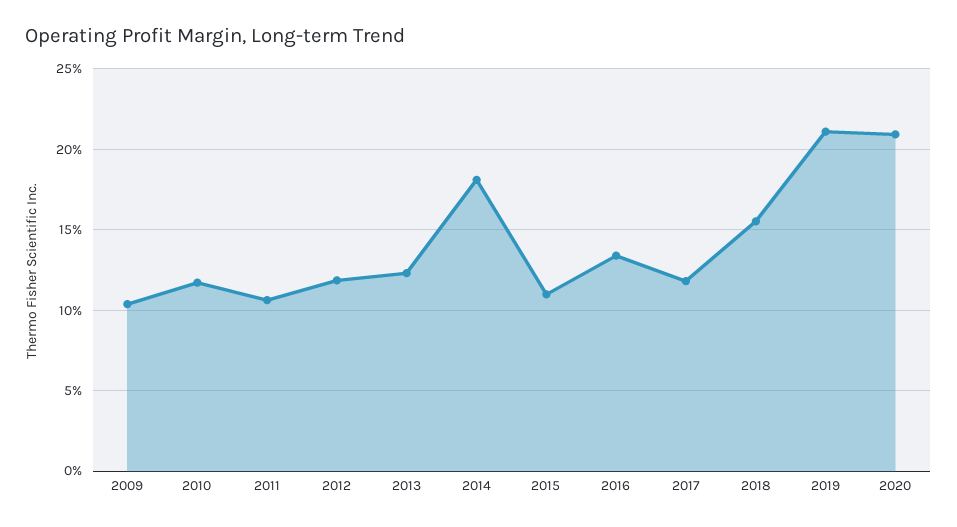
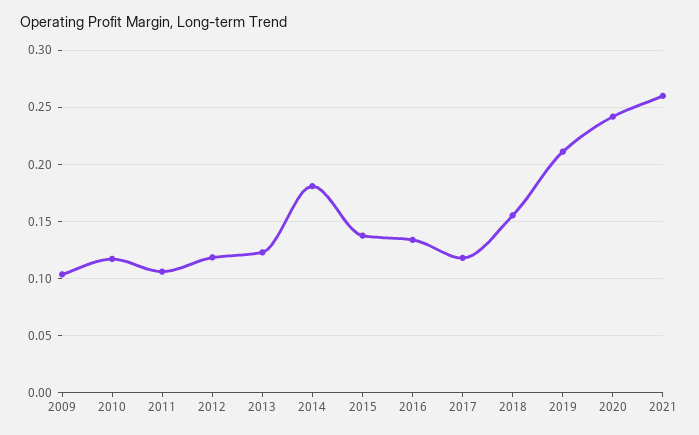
2015: 0.11 -> 0.14
2020: 0.21 -> 0.24
2021: none -> 0.26

